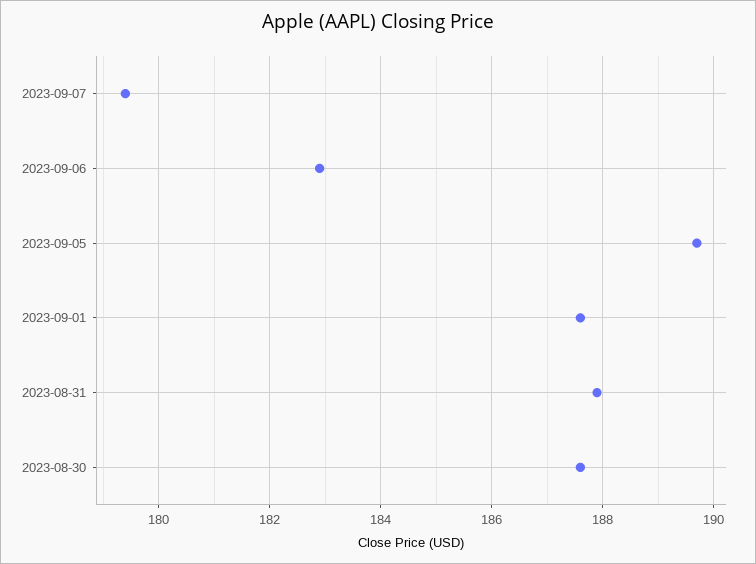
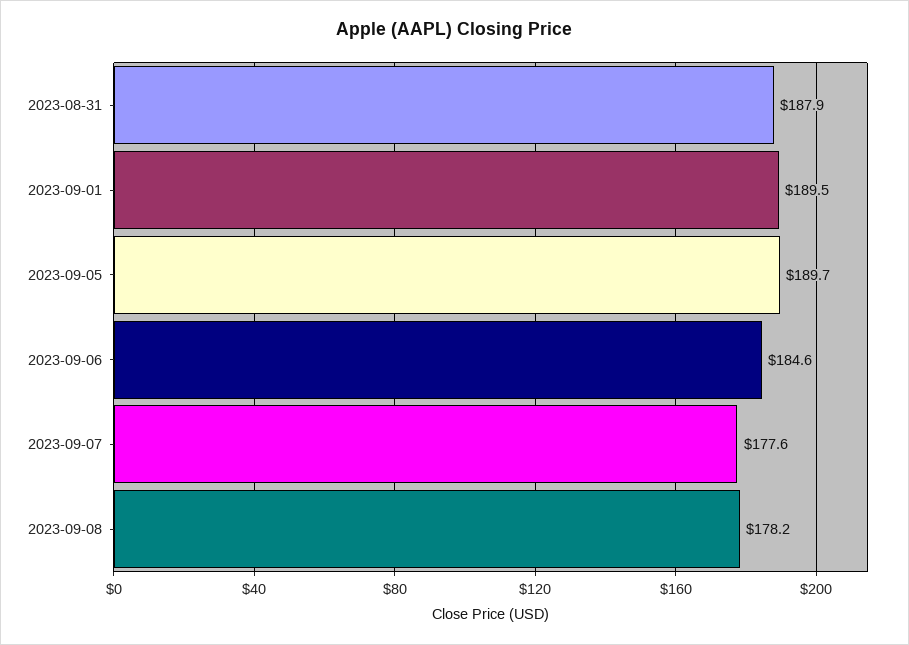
2023-09-07: 179.5 -> 177.6
2023-09-06: 183 -> 184.6
2023-09-01: 187.5 -> 189.5
2023-08-30: 187.5 -> none
2023-09-08: none -> 178.2

